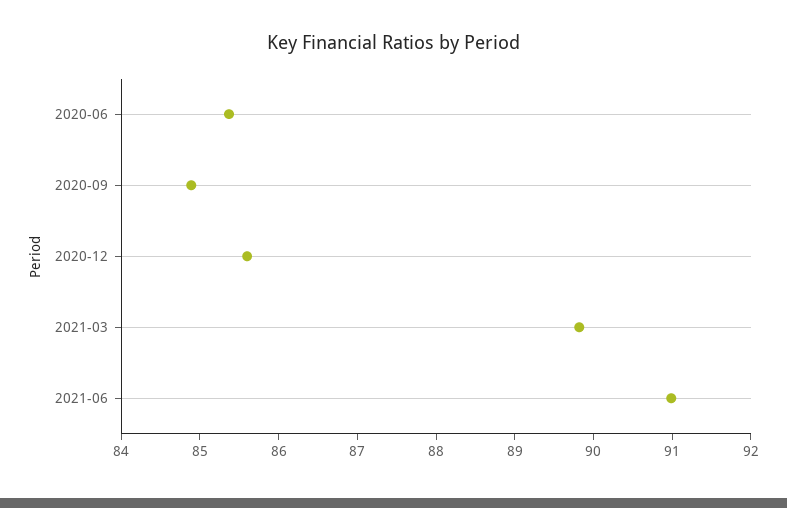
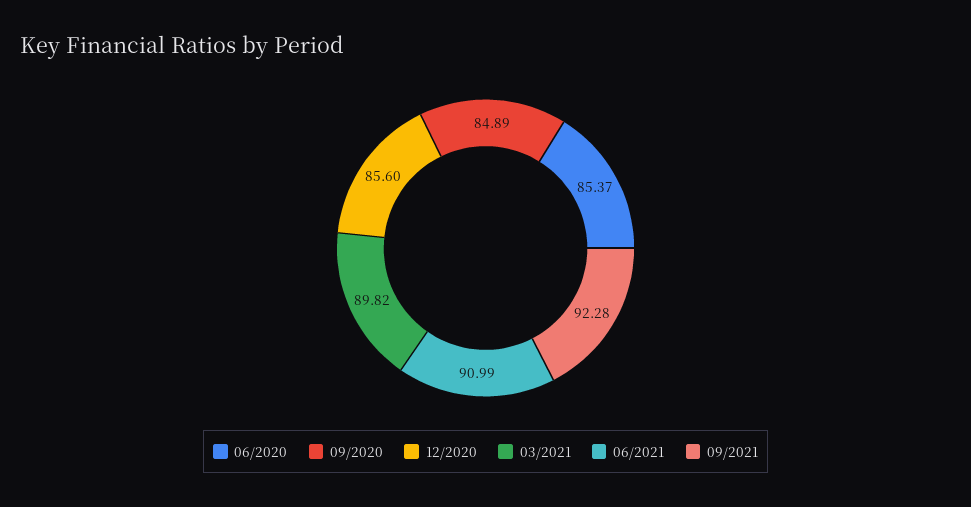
09/2021: none -> 92.28

